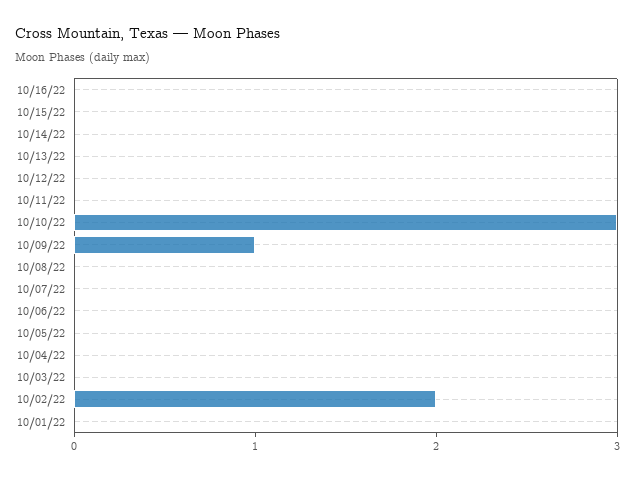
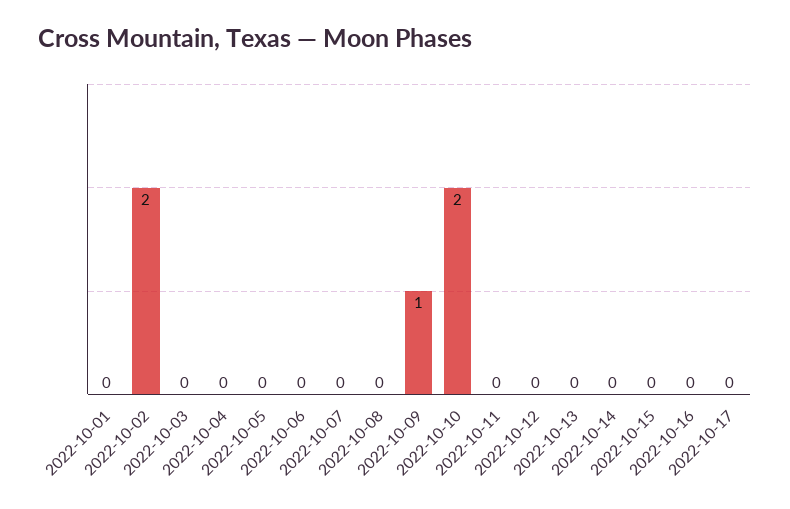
10/10/22: 3 -> 2
2022-10-17: none -> 0

